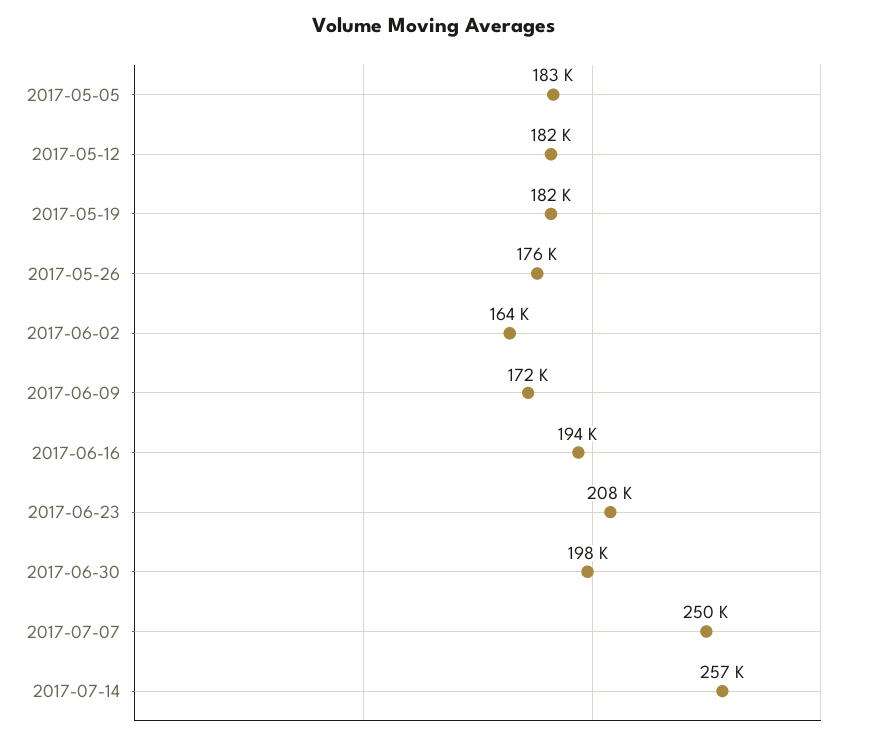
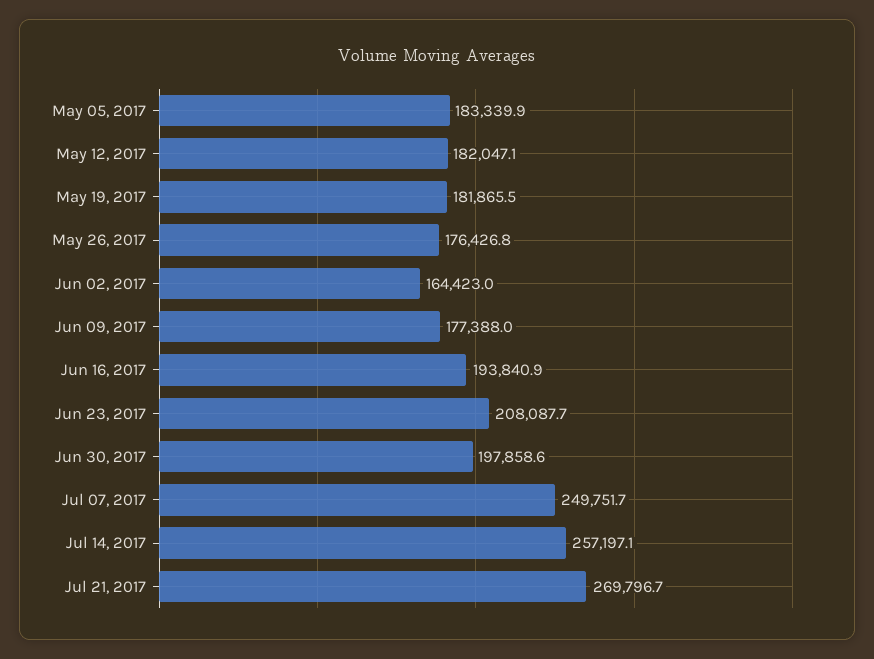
2017-06-09: 172000 -> 177388
Jul 21, 2017: none -> 269796.7

